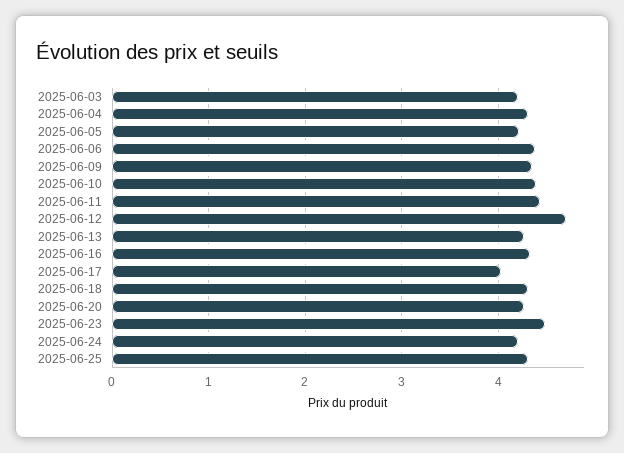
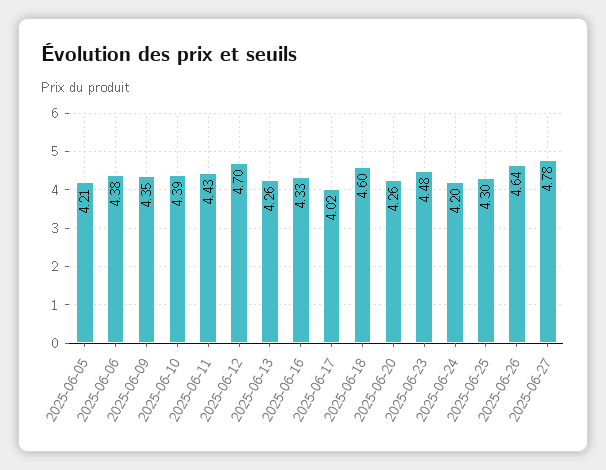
2025-06-03: 4.2 -> none
2025-06-04: 4.3 -> none
2025-06-18: 4.3 -> 4.6
2025-06-26: none -> 4.64
2025-06-27: none -> 4.78

